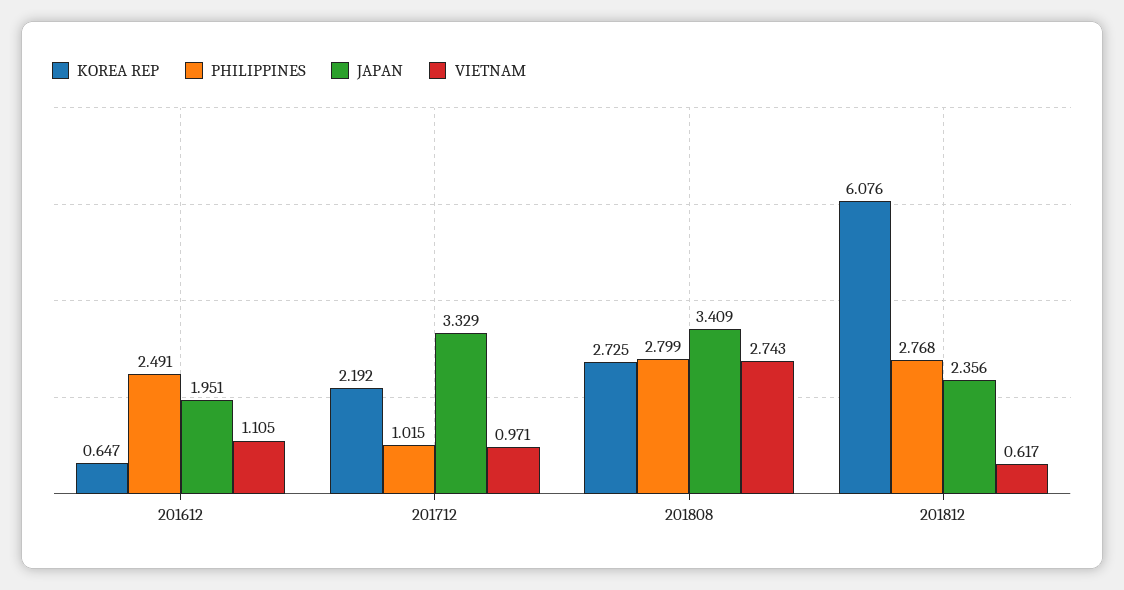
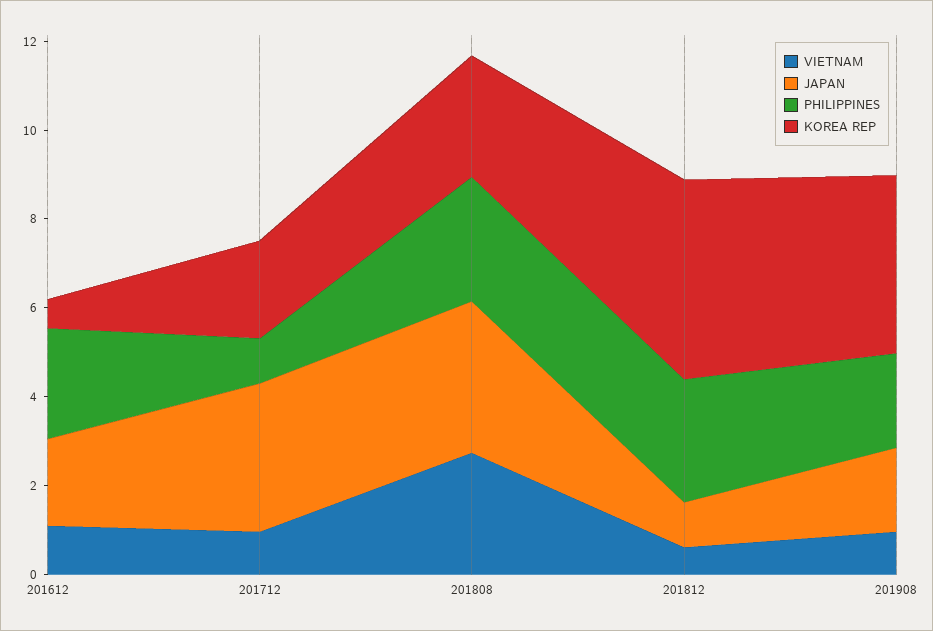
KOREA REP, 201812: 6.076 -> 4.5
JAPAN, 201812: 2.356 -> 1
VIETNAM, 201908: none -> 1
JAPAN, 201908: none -> 2
PHILIPPINES, 201908: none -> 2
KOREA REP, 201908: none -> 4

